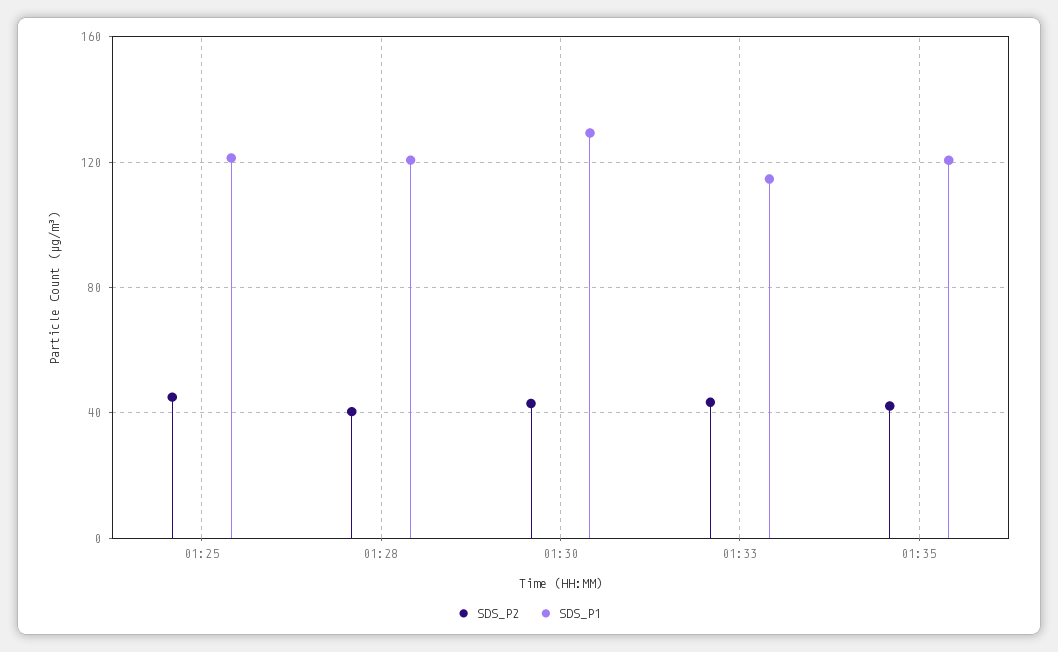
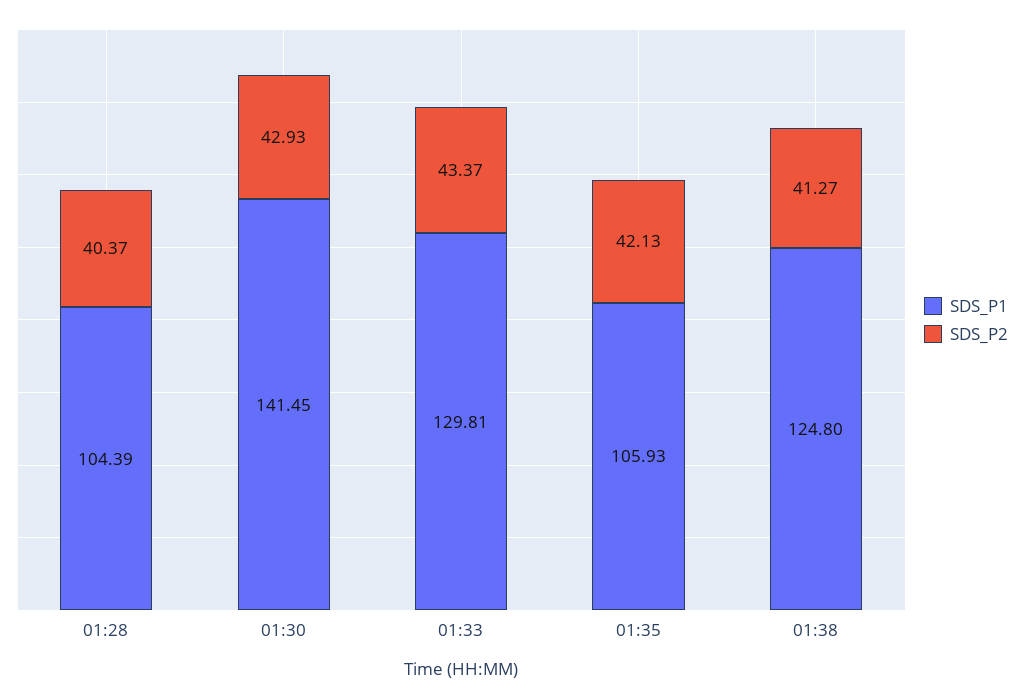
SDS_P2, 01:25: 45 -> none
SDS_P1, 01:25: 120 -> none
SDS_P1, 01:28: 120 -> 104.39
SDS_P1, 01:30: 130 -> 141.45
SDS_P1, 01:33: 115 -> 129.81
SDS_P1, 01:35: 120 -> 105.93
SDS_P1, 01:38: none -> 124.8
SDS_P2, 01:38: none -> 41.27

